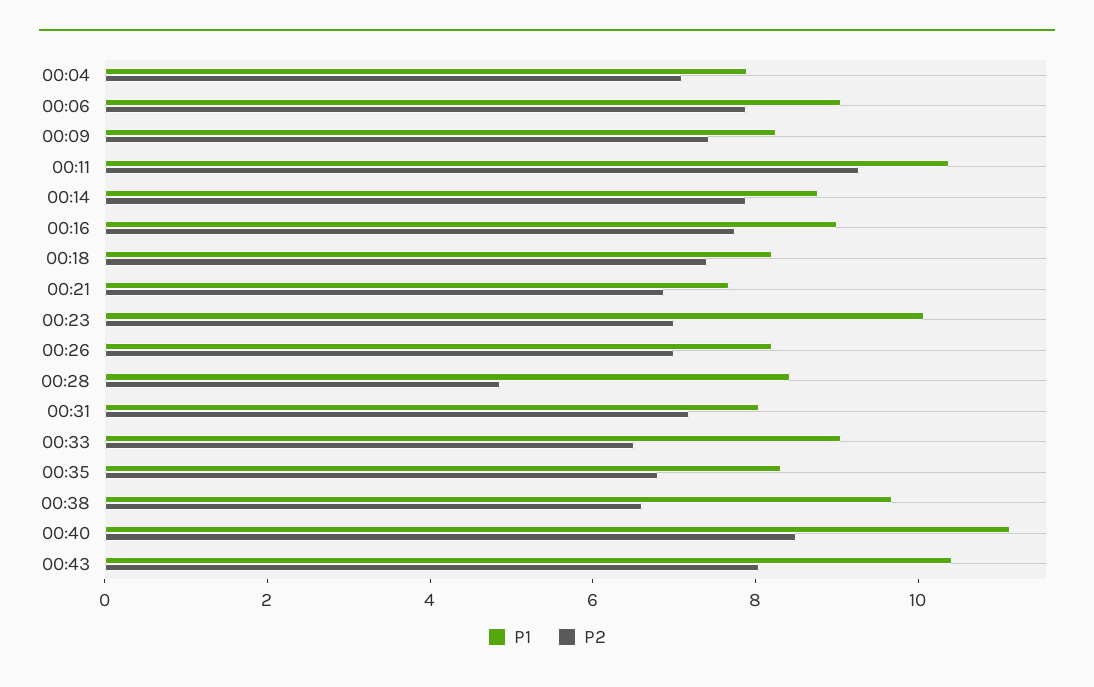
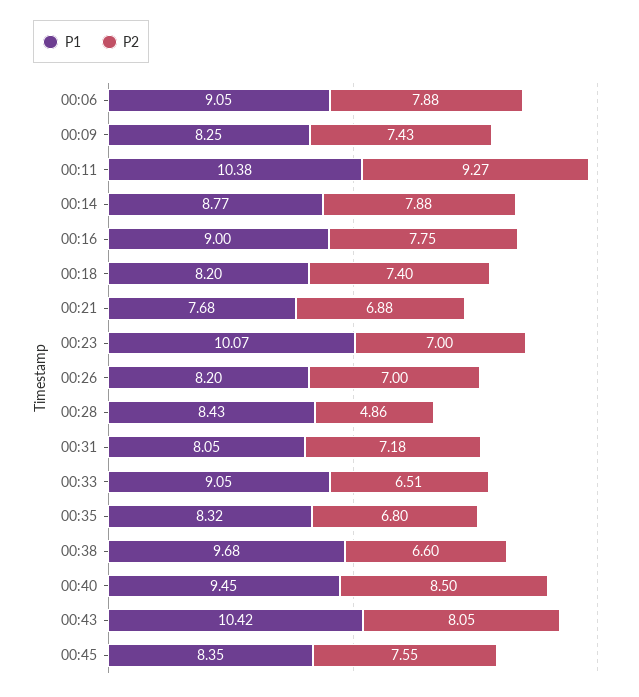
P1, 00:04: 8 -> none
P2, 00:04: 7 -> none
P1, 00:40: 11 -> 9.45
P1, 00:45: none -> 8.35
P2, 00:45: none -> 7.55

